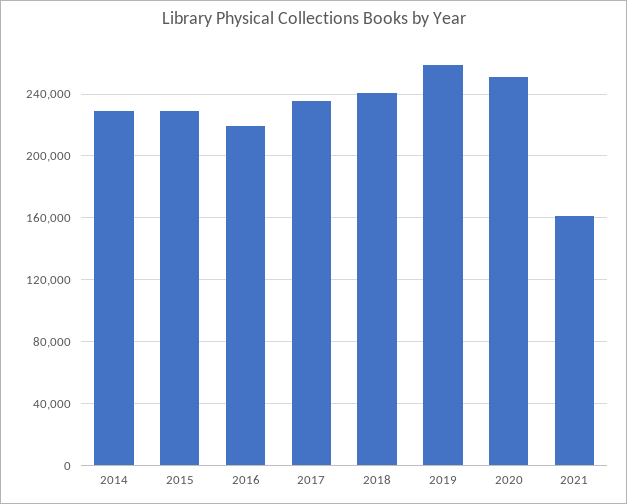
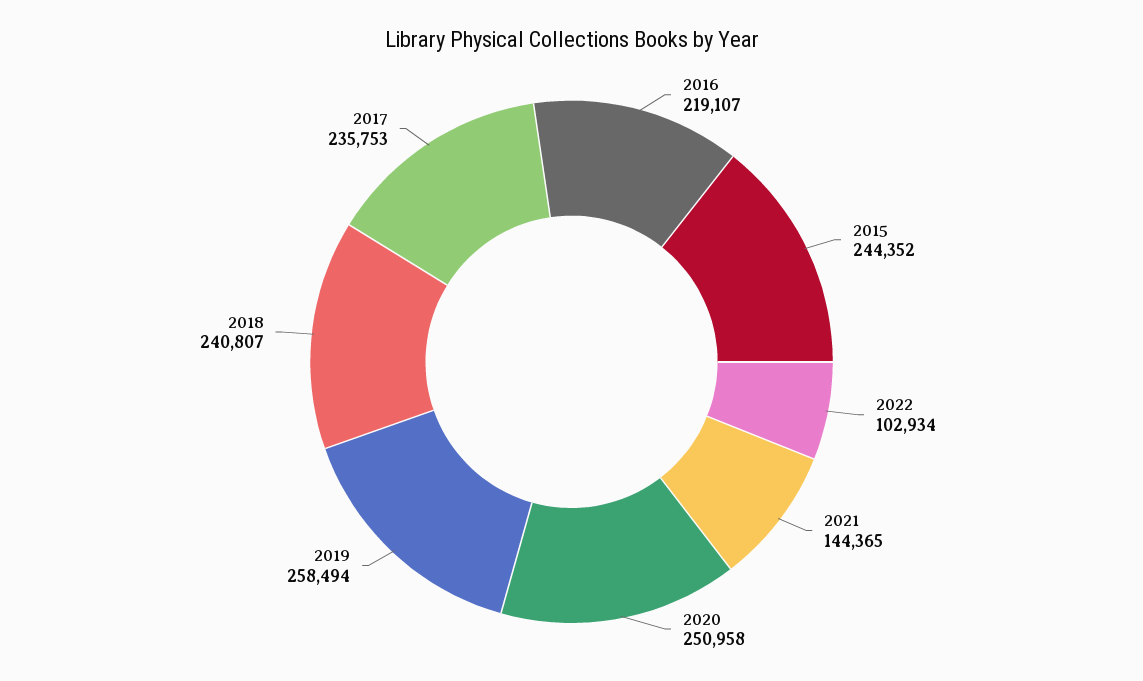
2014: 230000 -> none
2015: 230000 -> 244352
2021: 160000 -> 144365
2022: none -> 102934

